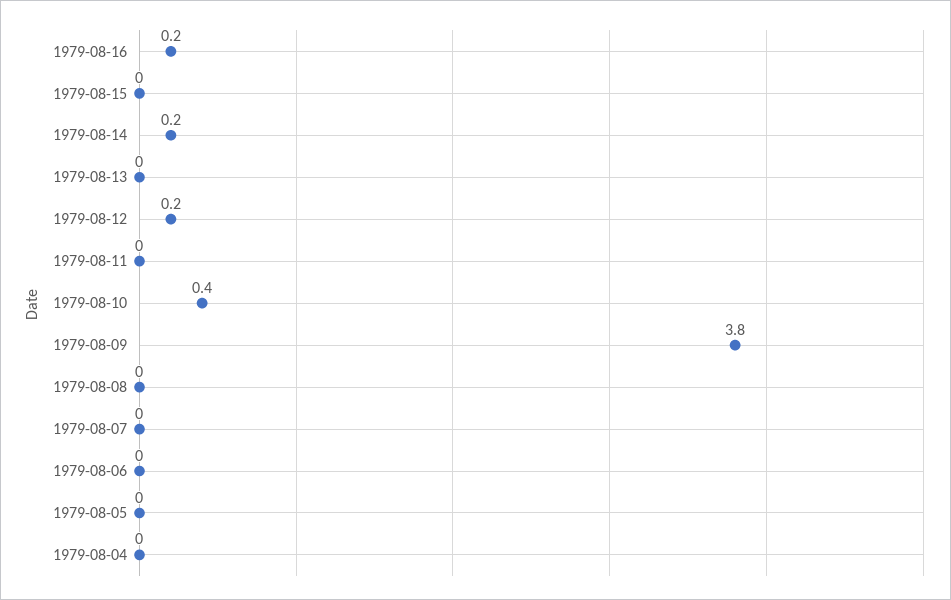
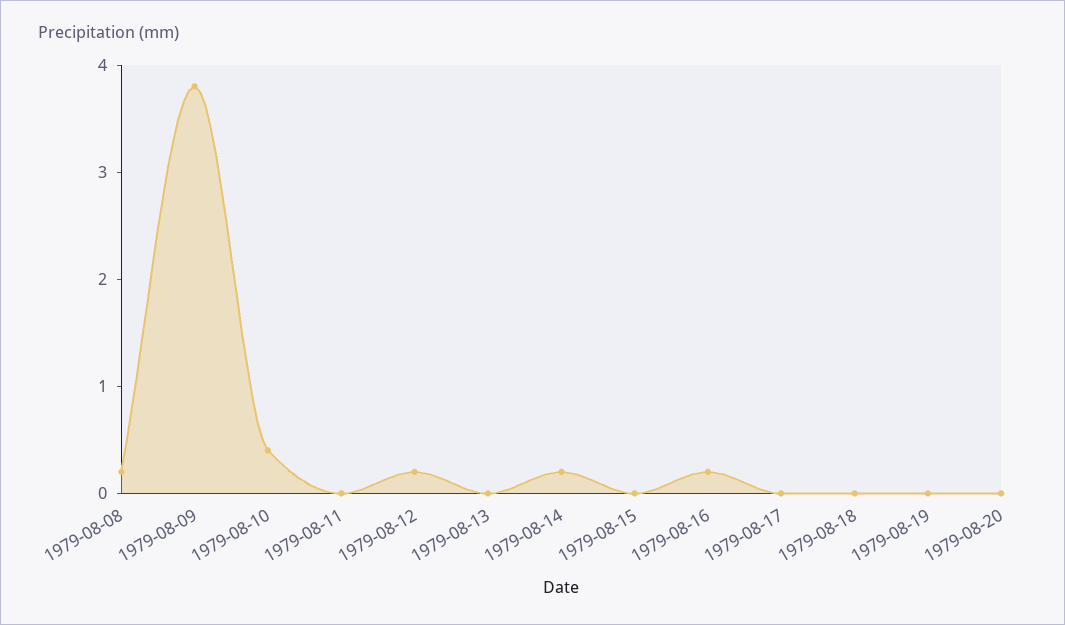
1979-08-08: 0 -> 0.2
1979-08-07: 0 -> none
1979-08-06: 0 -> none
1979-08-05: 0 -> none
1979-08-04: 0 -> none
1979-08-17: none -> 0
1979-08-18: none -> 0
1979-08-19: none -> 0
1979-08-20: none -> 0

